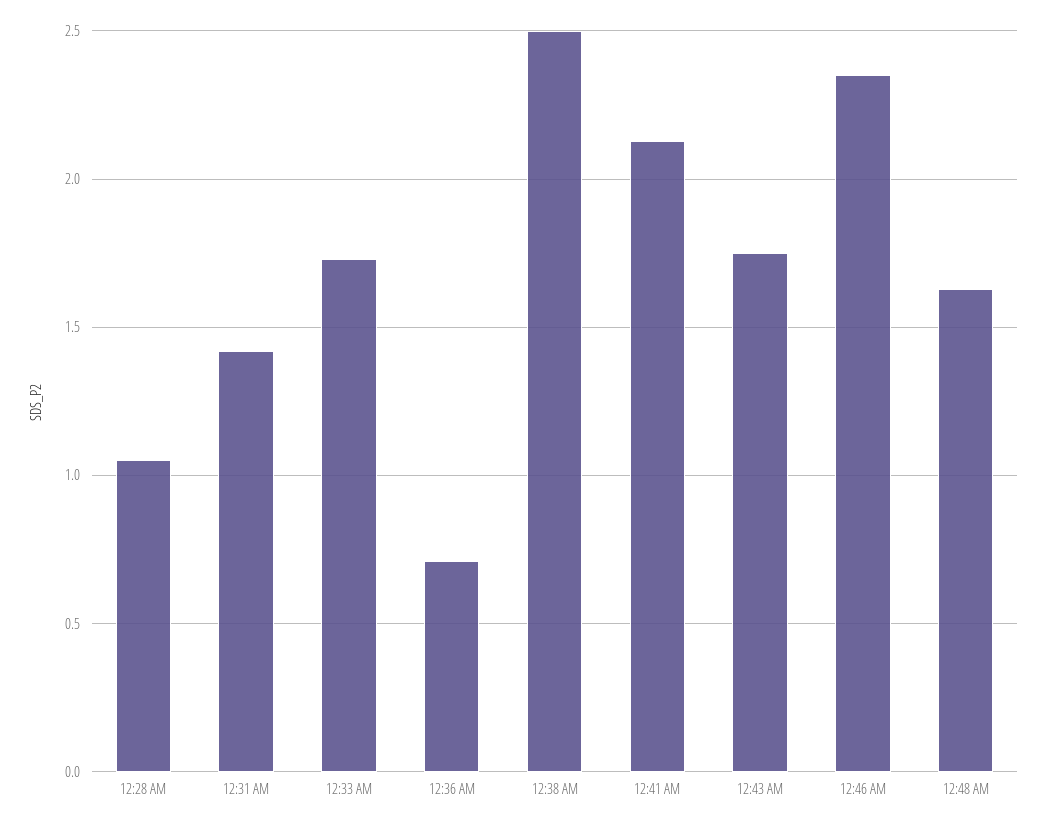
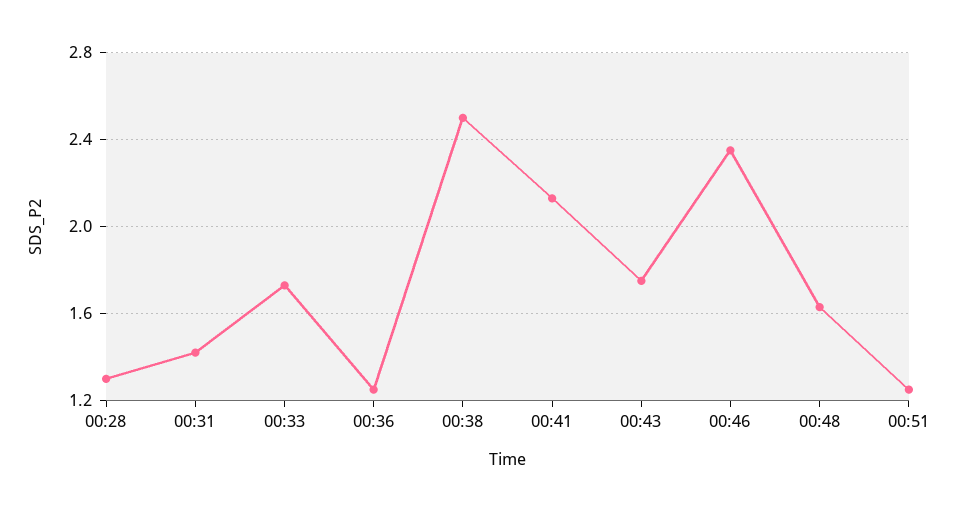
12:28 AM: 1.05 -> 1.3
12:36 AM: 0.7 -> 1.25
00:51: none -> 1.25

